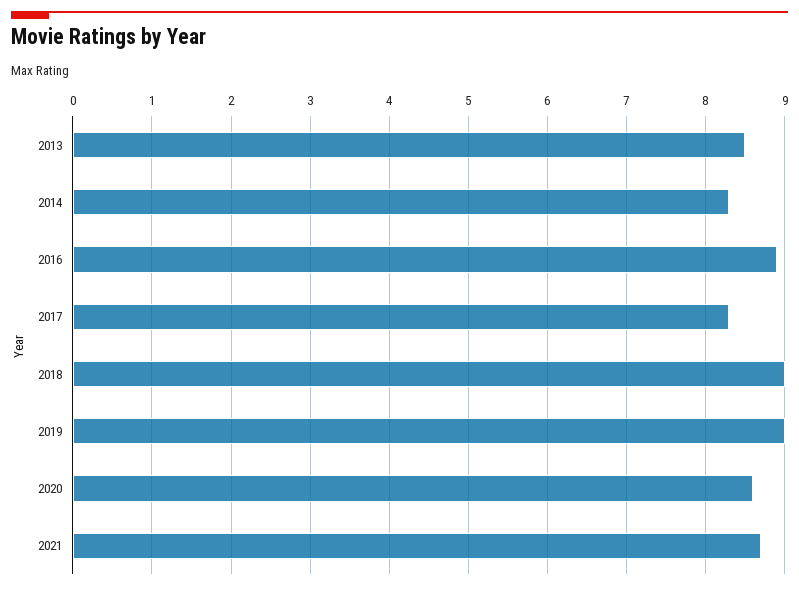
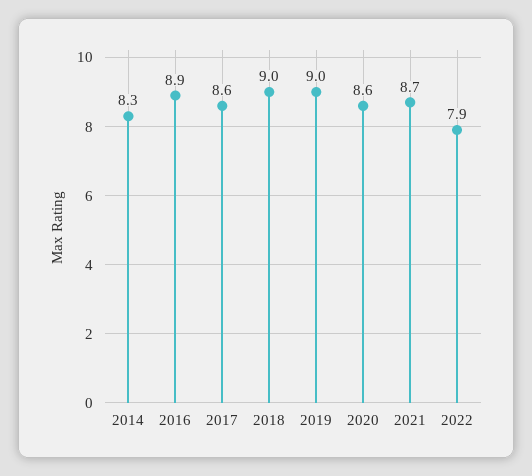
2013: 8.5 -> none
2017: 8.3 -> 8.6
2022: none -> 7.9

